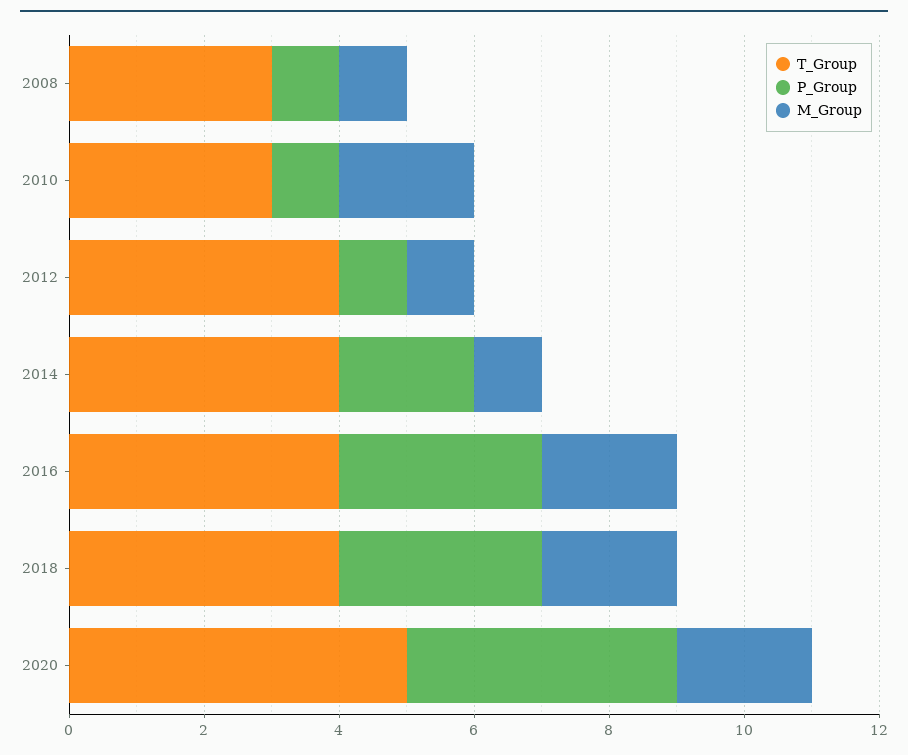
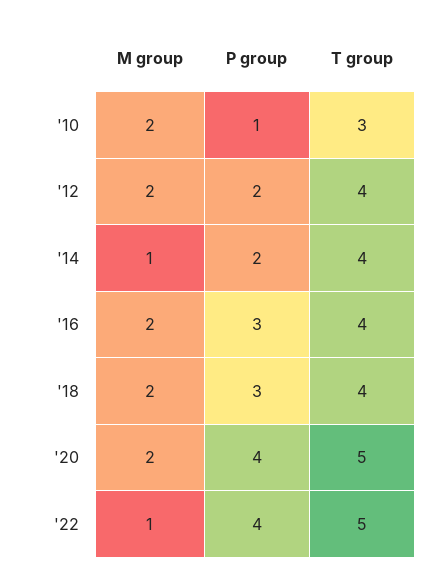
T_Group, 2008: 3 -> none
P_Group, 2008: 1 -> none
M_Group, 2008: 1 -> none
P_Group, 2012: 1 -> 2
M_Group, 2012: 1 -> 2
M_Group, '22: none -> 1
P_Group, '22: none -> 4
T_Group, '22: none -> 5

